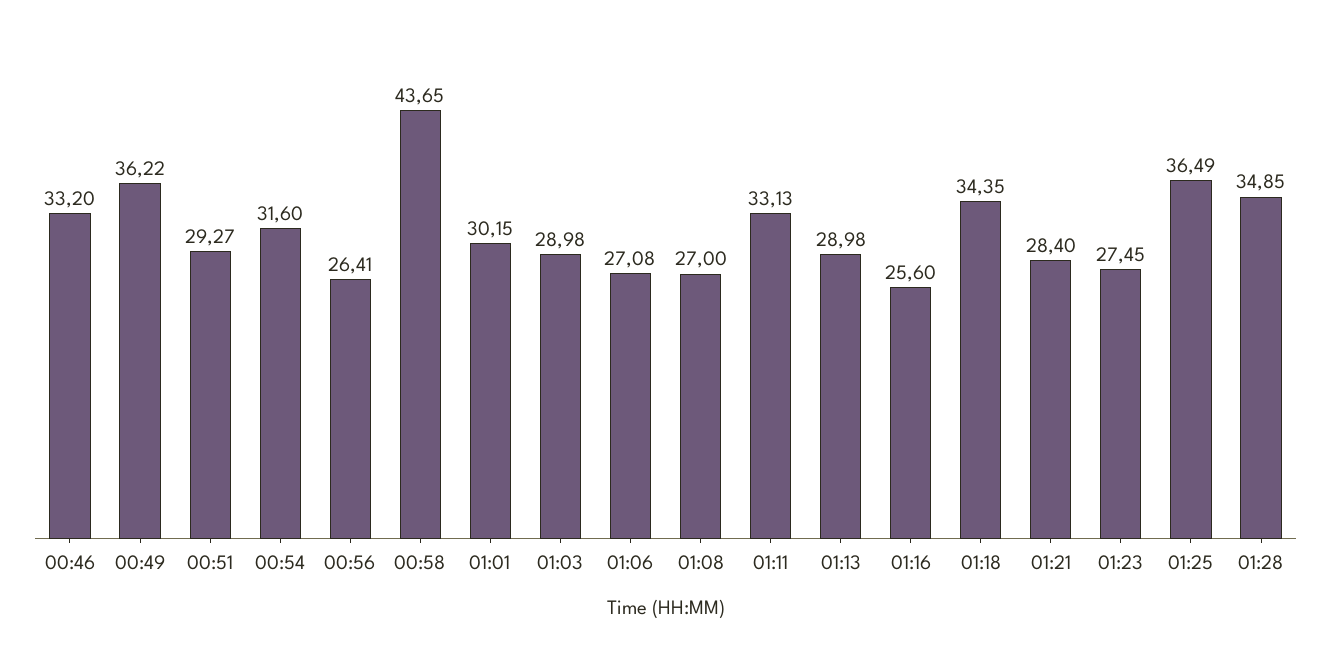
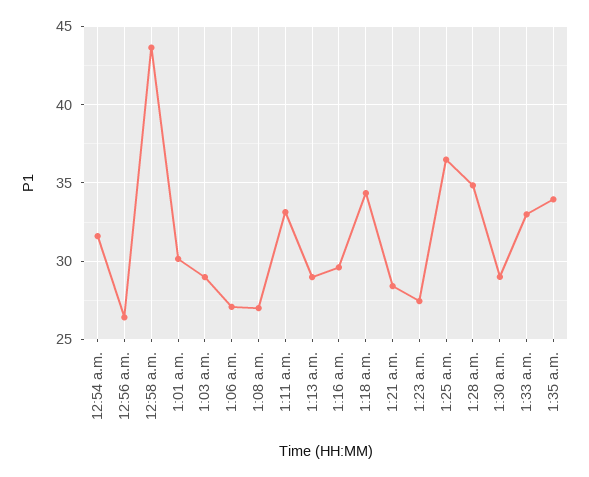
00:46: 33.2 -> none
00:49: 36.22 -> none
00:51: 29.27 -> none
01:16: 25.6 -> 29.5
1:30 a.m.: none -> 29
1:33 a.m.: none -> 33
1:35 a.m.: none -> 34

